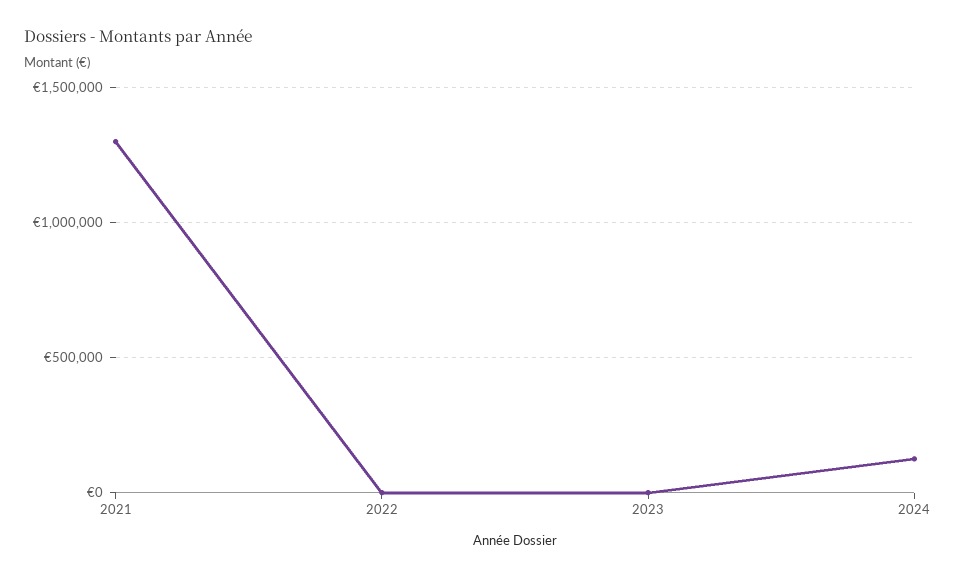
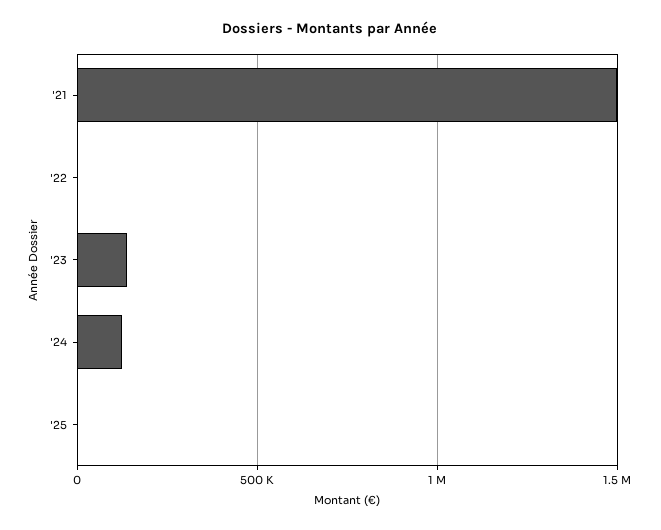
2021: 1300000 -> 1500000
2023: 0 -> 150000
'25: none -> 0

